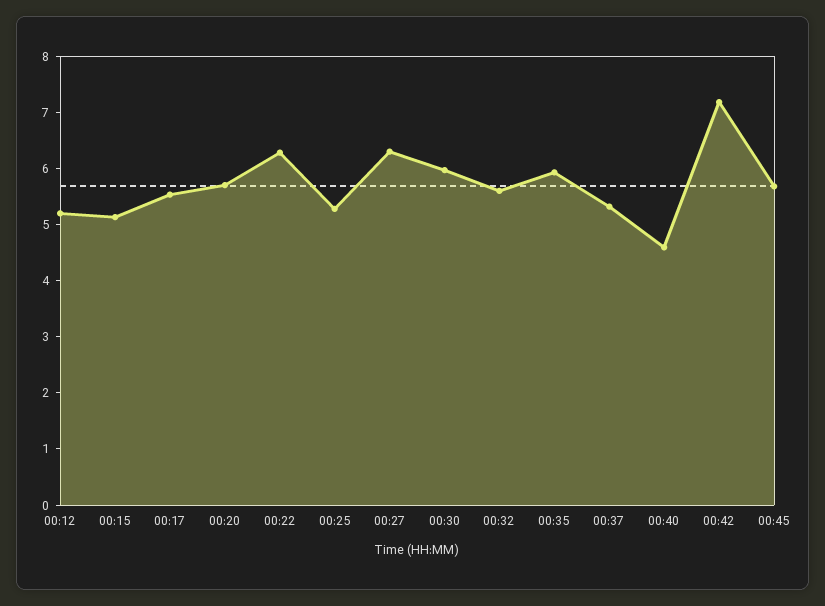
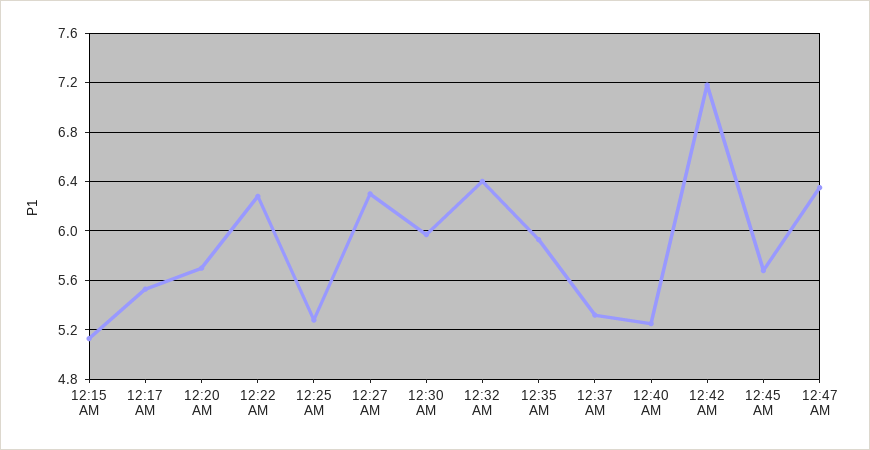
00:12: 5.2 -> none
00:32: 5.6 -> 6.4
00:40: 4.6 -> 5.25
12:47 AM: none -> 6.35

